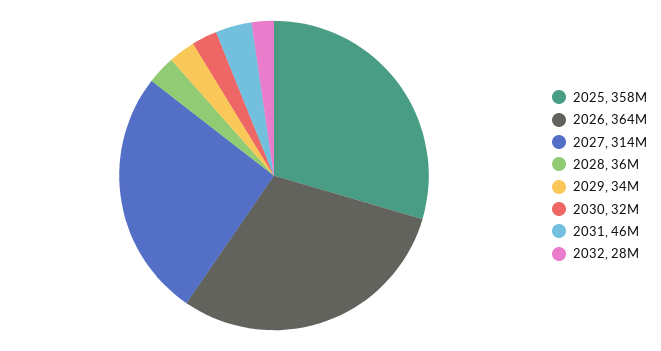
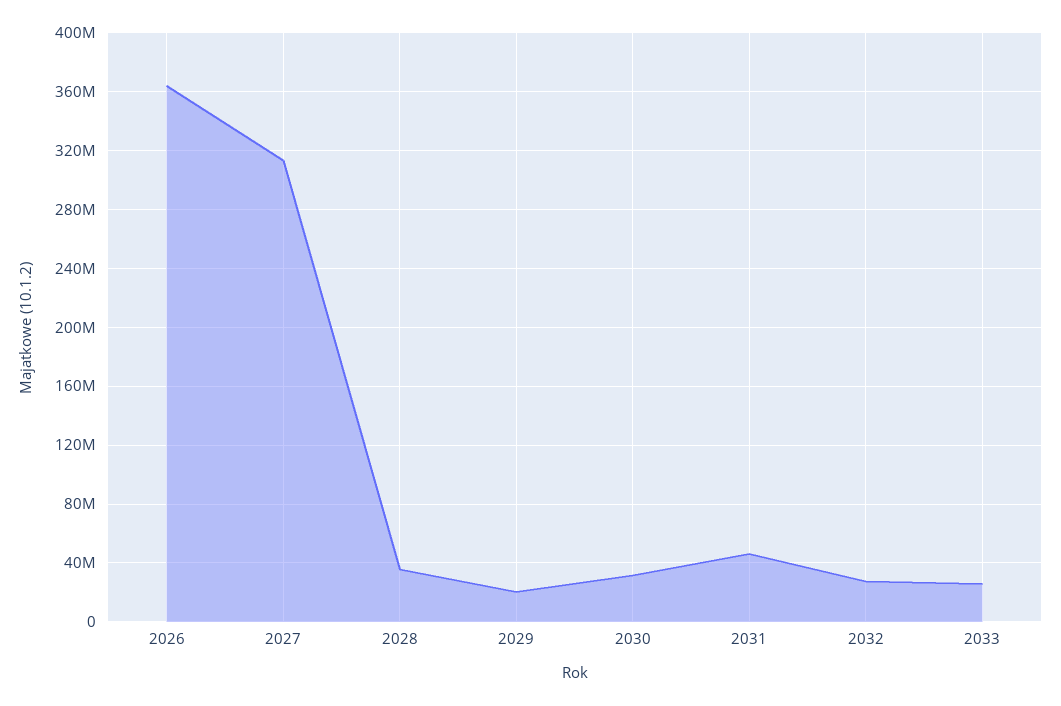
2025: 358000000 -> none
2029: 34000000 -> 20000000
2033: none -> 25000000

